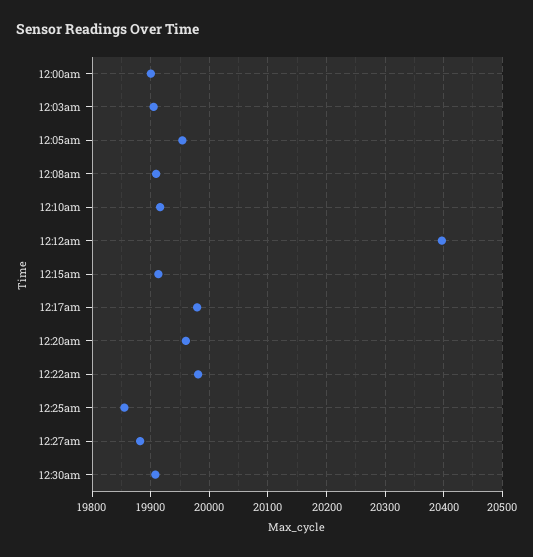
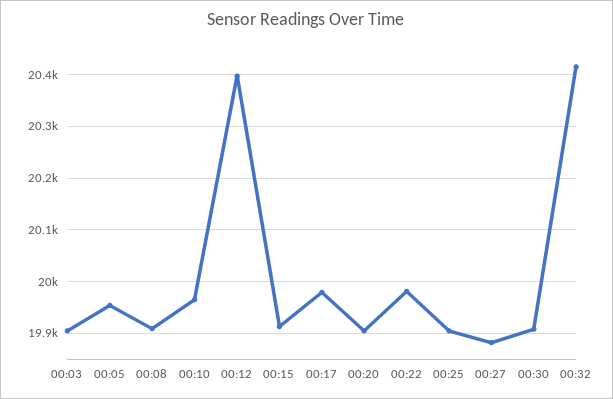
12:00am: 19900 -> none
12:10am: 19920 -> 19960
12:20am: 19960 -> 19900
12:25am: 19860 -> 19900
00:32: none -> 20420

